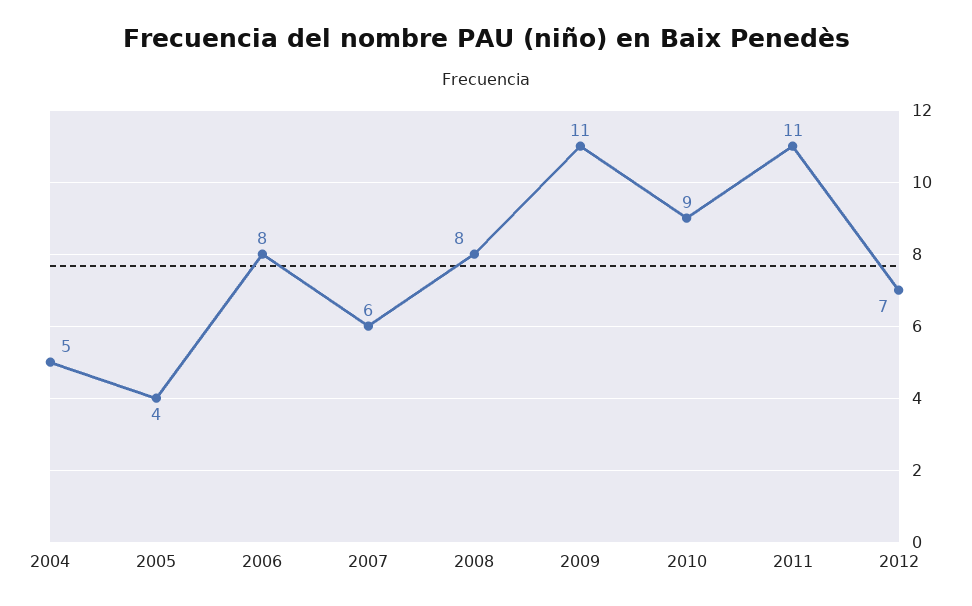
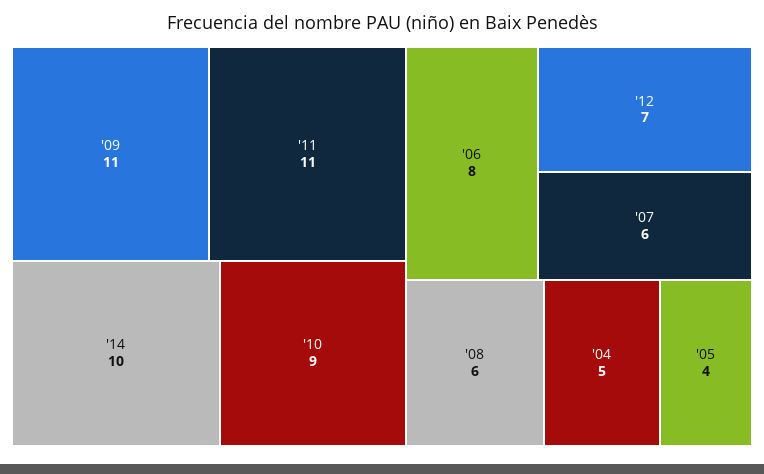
2008: 8 -> 6
'14: none -> 10

